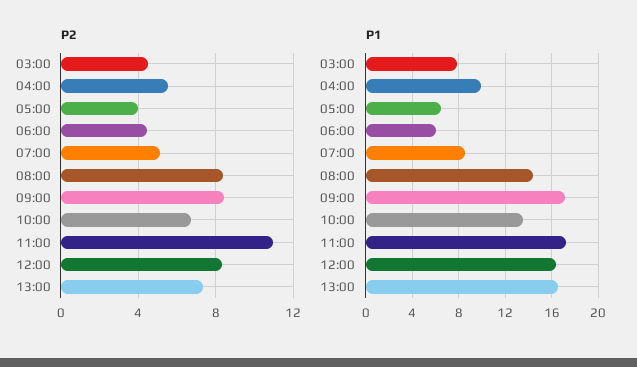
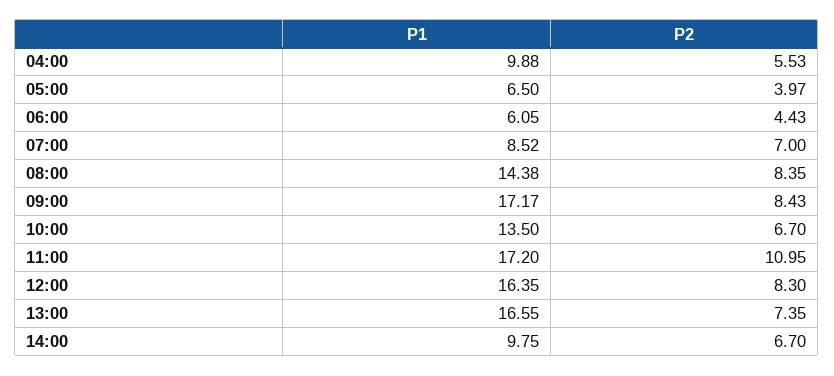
P2, 03:00: 4.5 -> none
P2, 07:00: 5 -> 7
P1, 03:00: 8 -> none
P1, 14:00: none -> 9.75
P2, 14:00: none -> 6.7

